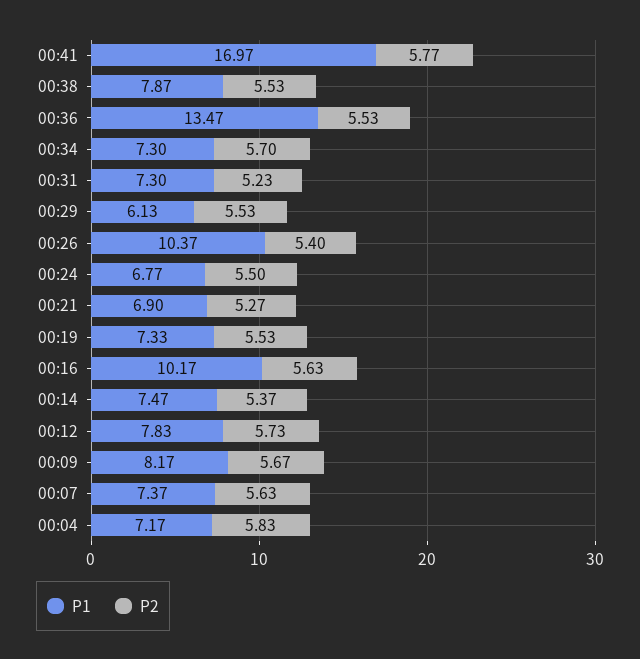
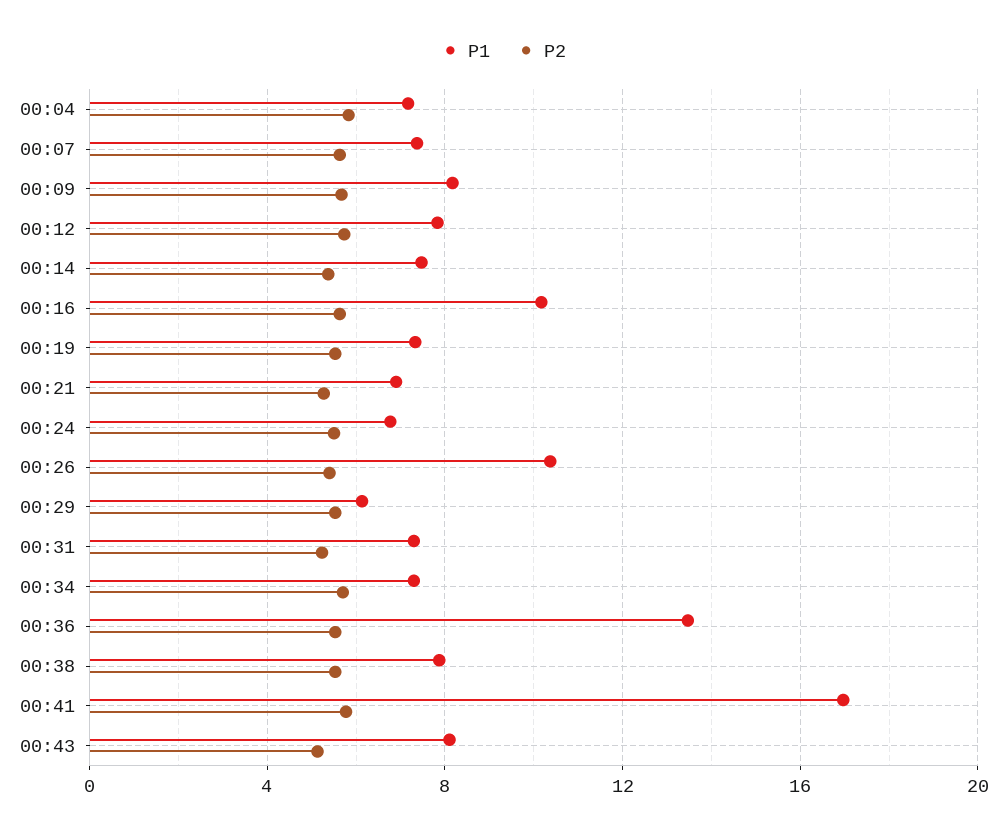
P1, 00:43: none -> 8
P2, 00:43: none -> 5

